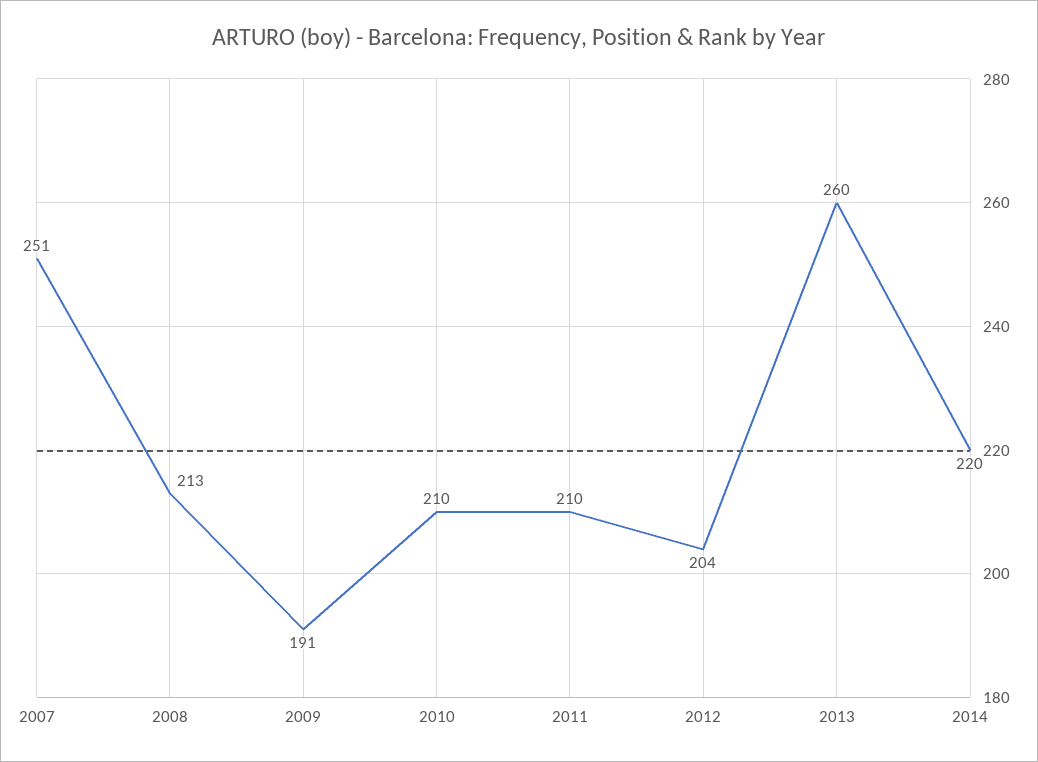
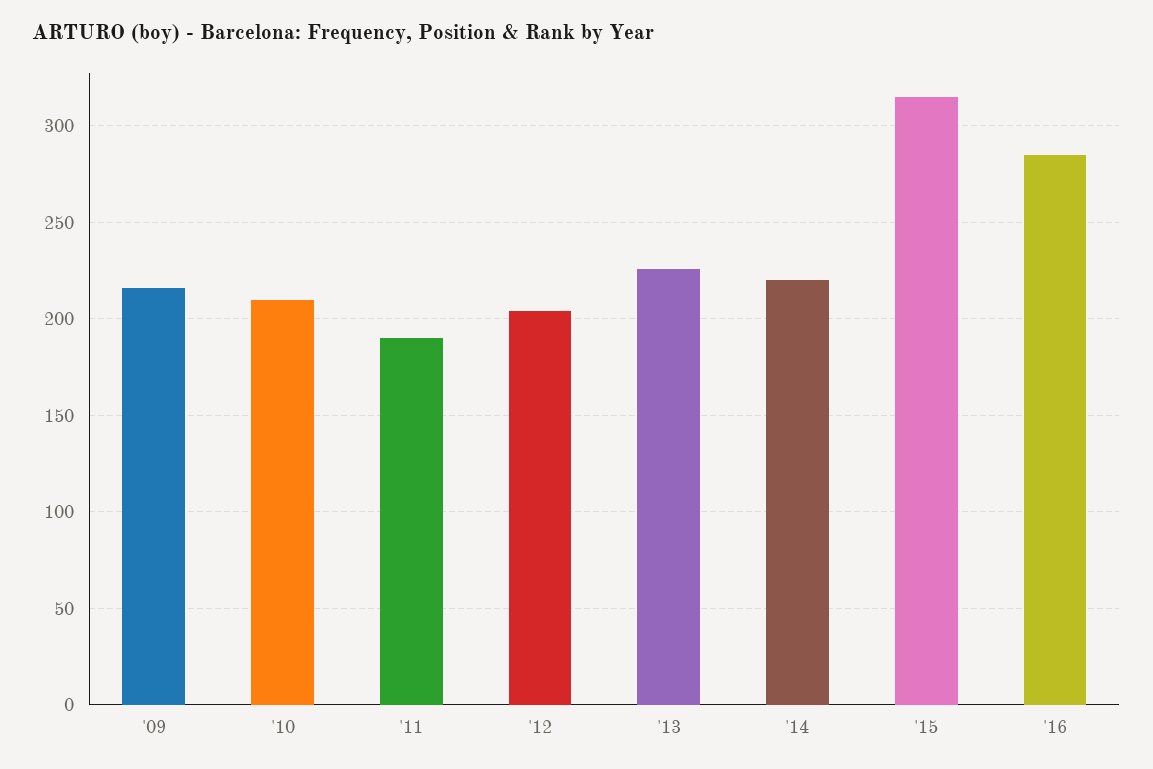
2007: 251 -> none
2008: 213 -> none
2009: 191 -> 215
2011: 210 -> 190
2013: 260 -> 225
'15: none -> 315
'16: none -> 285

